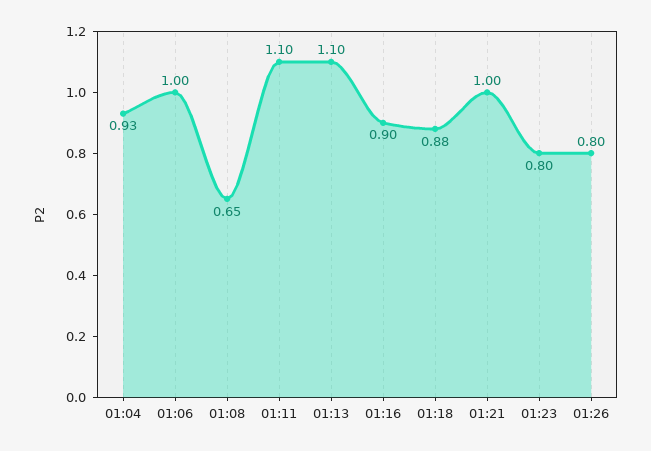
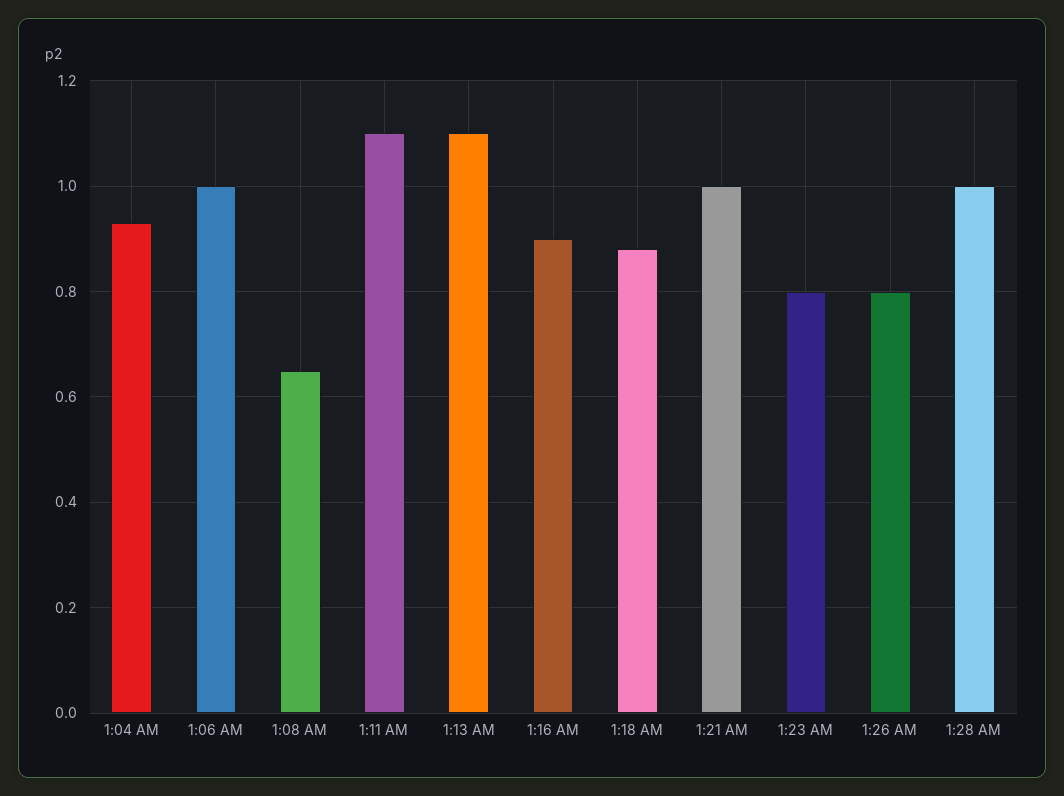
1:28 AM: none -> 1

